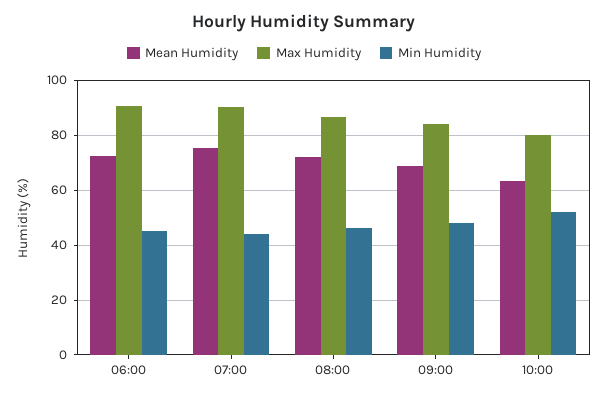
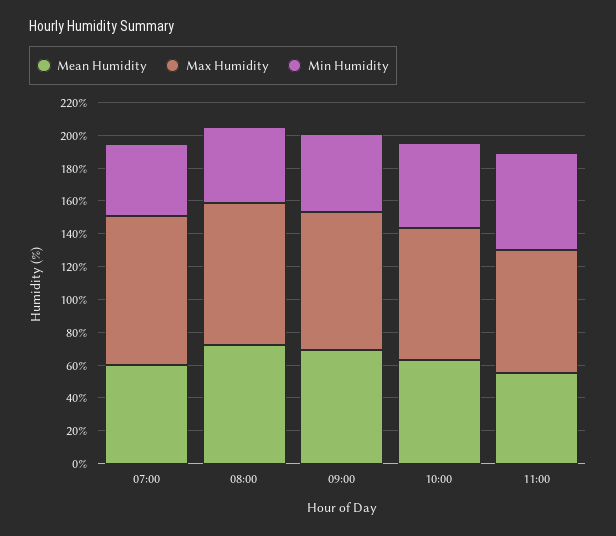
Mean Humidity, 06:00: 72.5 -> none
Max Humidity, 06:00: 90 -> none
Min Humidity, 06:00: 45 -> none
Mean Humidity, 07:00: 75 -> 60
Mean Humidity, 11:00: none -> 55
Max Humidity, 11:00: none -> 75
Min Humidity, 11:00: none -> 60

